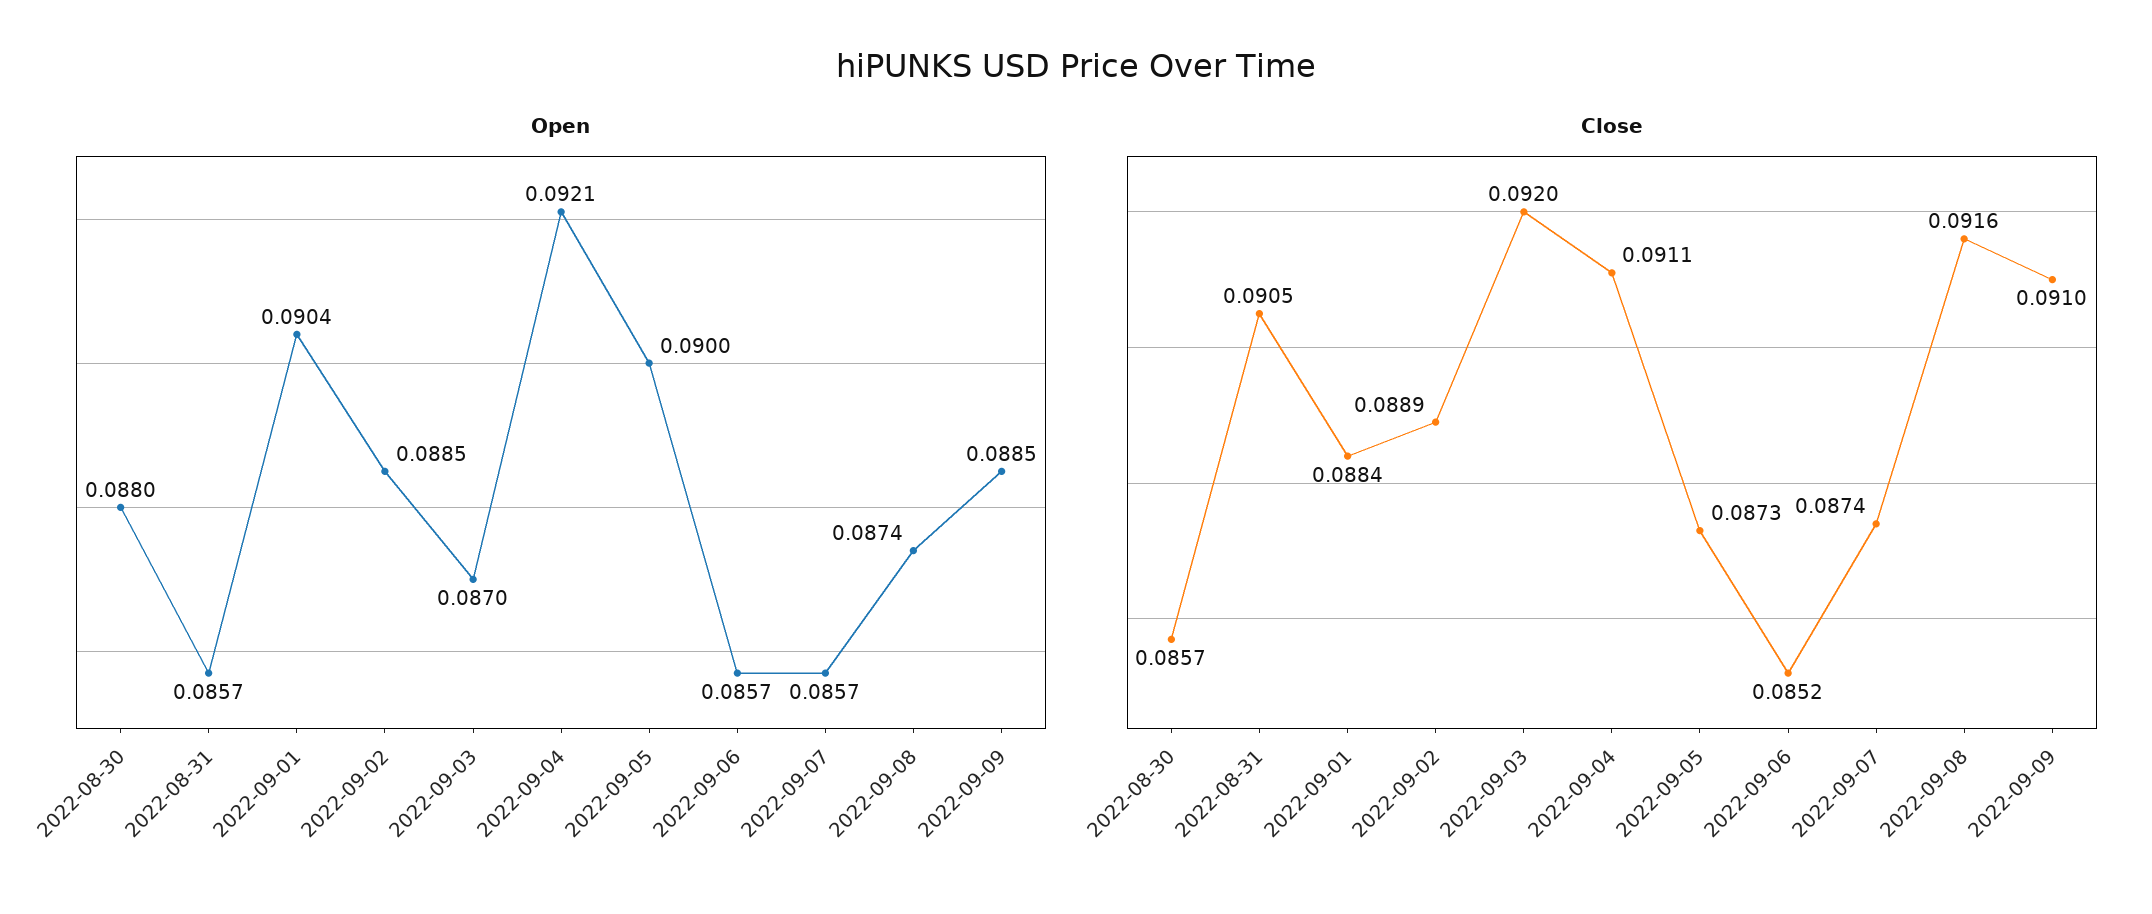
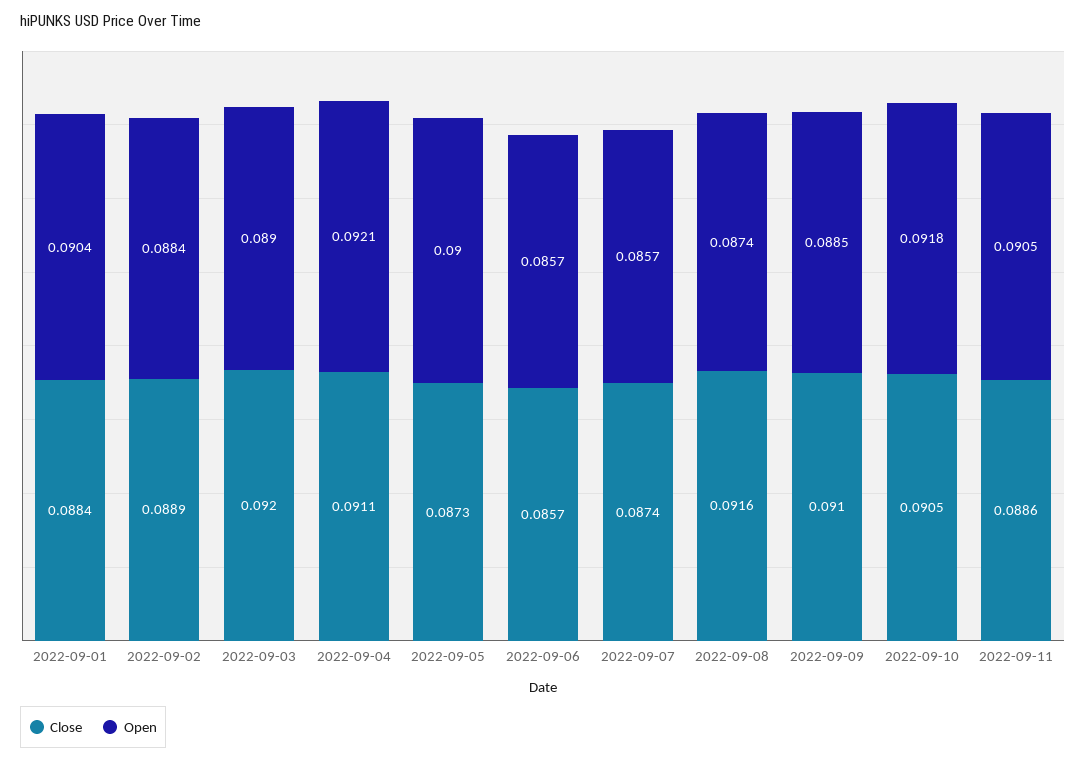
Open, 2022-08-30: 0.088 -> none
Open, 2022-08-31: 0.0857 -> none
Open, 2022-09-02: 0.0885 -> 0.0884
Open, 2022-09-03: 0.087 -> 0.089
Close, 2022-08-30: 0.0857 -> none
Close, 2022-08-31: 0.0905 -> none
Close, 2022-09-06: 0.0852 -> 0.0857
Close, 2022-09-10: none -> 0.0905
Open, 2022-09-10: none -> 0.0918
Close, 2022-09-11: none -> 0.0886
Open, 2022-09-11: none -> 0.0905

